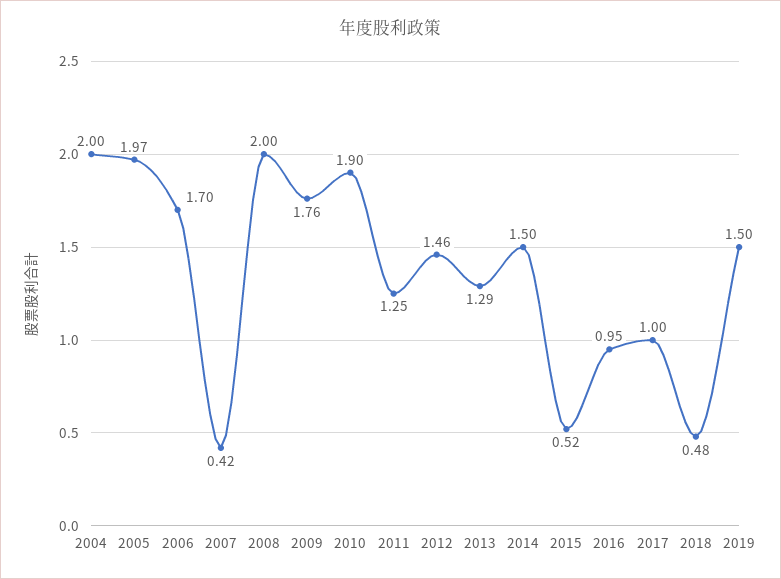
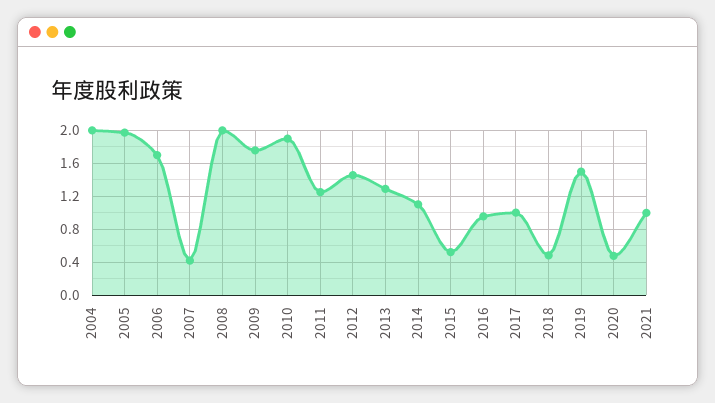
2014: 1.5 -> 1.1
2020: none -> 0.5
2021: none -> 1

